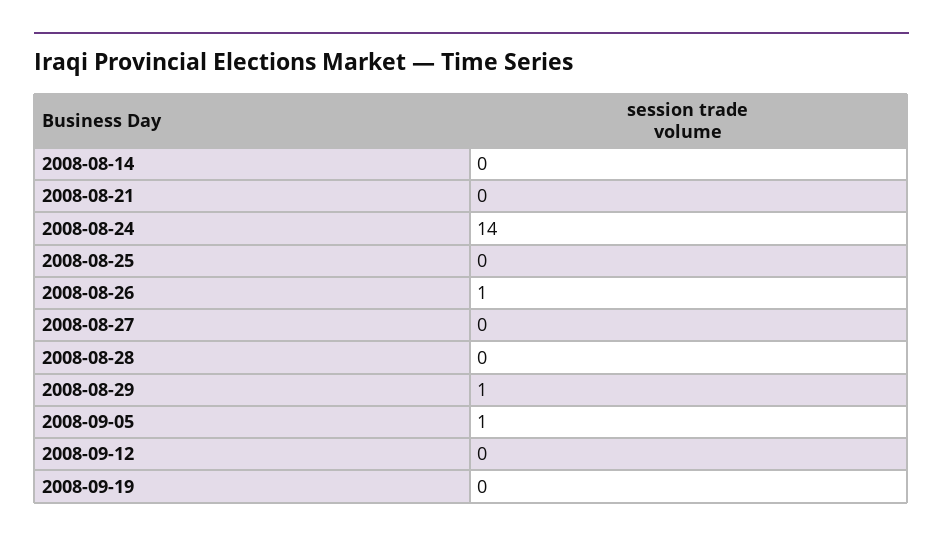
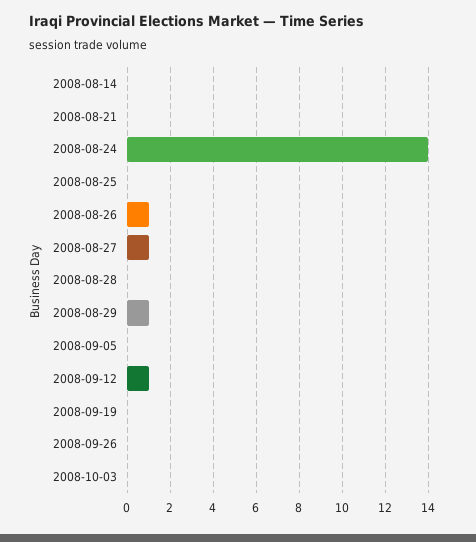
2008-08-27: 0 -> 1
2008-09-05: 1 -> 0
2008-09-12: 0 -> 1
2008-09-26: none -> 0
2008-10-03: none -> 0

